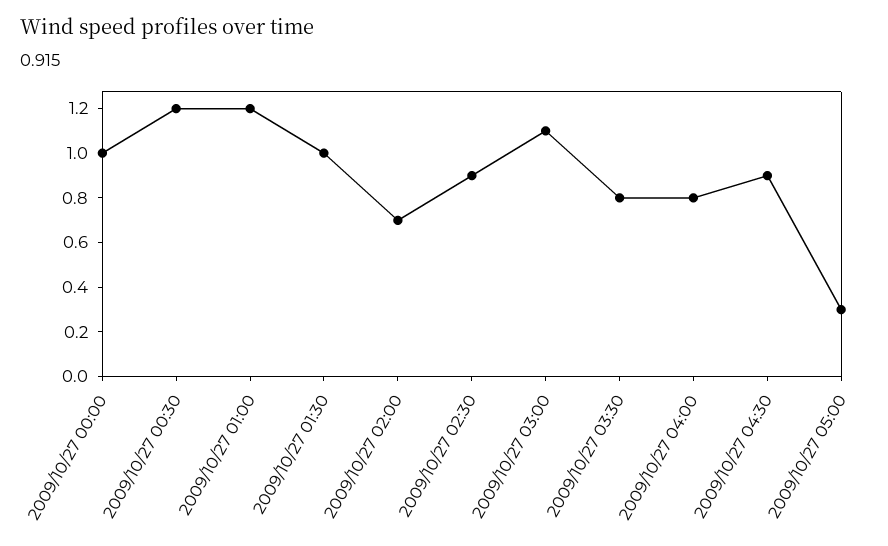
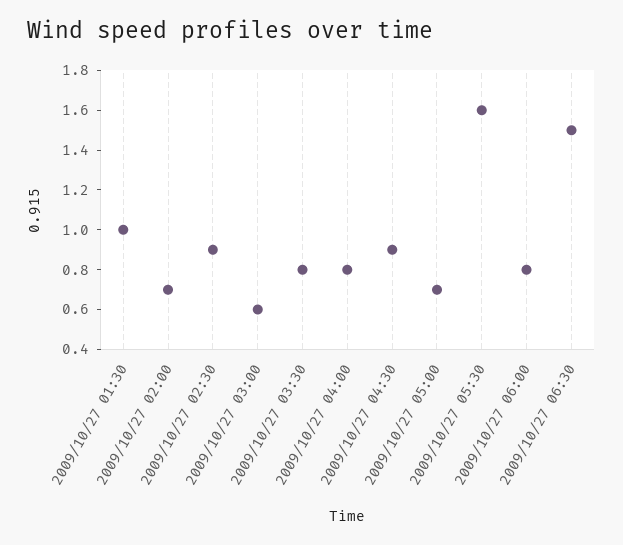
2009/10/27 00:00: 1 -> none
2009/10/27 00:30: 1.2 -> none
2009/10/27 01:00: 1.2 -> none
2009/10/27 03:00: 1.1 -> 0.6
2009/10/27 05:00: 0.3 -> 0.7
2009/10/27 05:30: none -> 1.6
2009/10/27 06:00: none -> 0.8
2009/10/27 06:30: none -> 1.5

